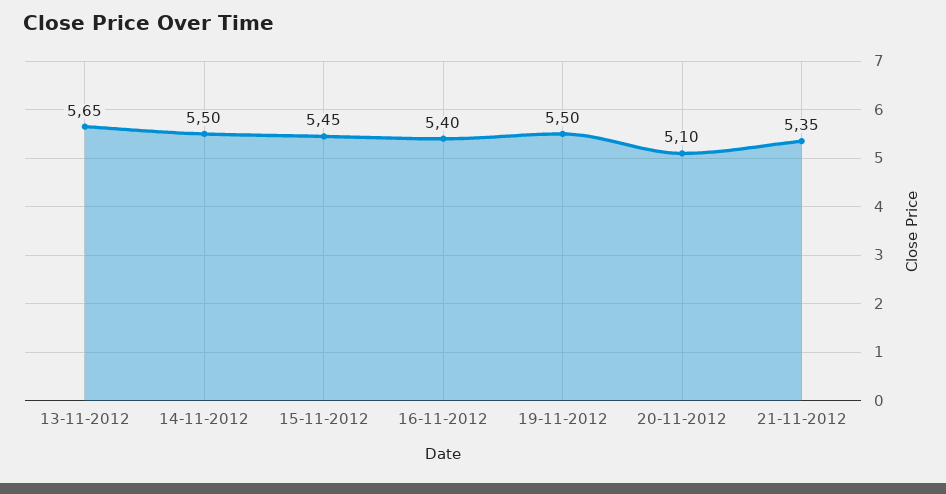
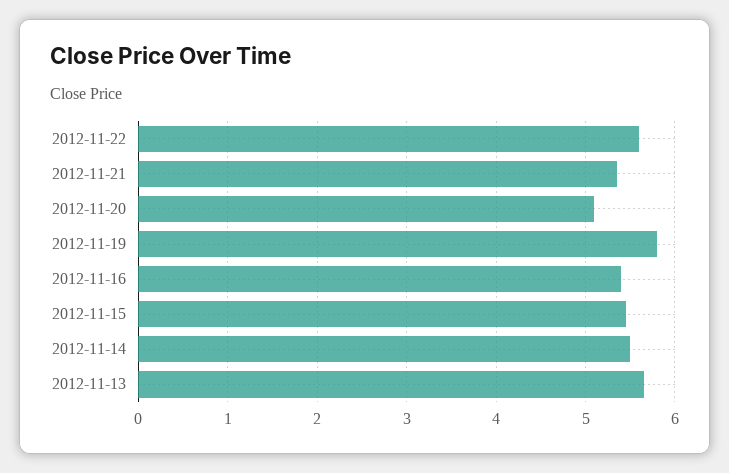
19-11-2012: 5.5 -> 5.8
2012-11-22: none -> 5.6

